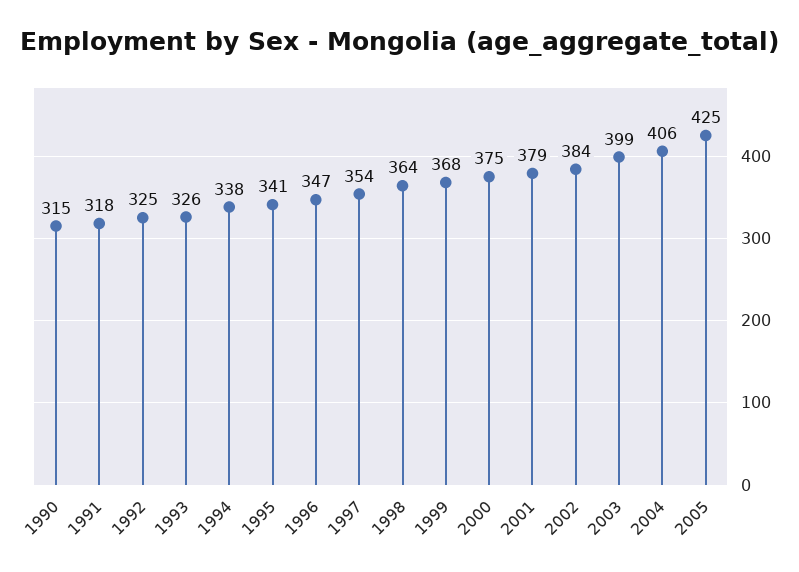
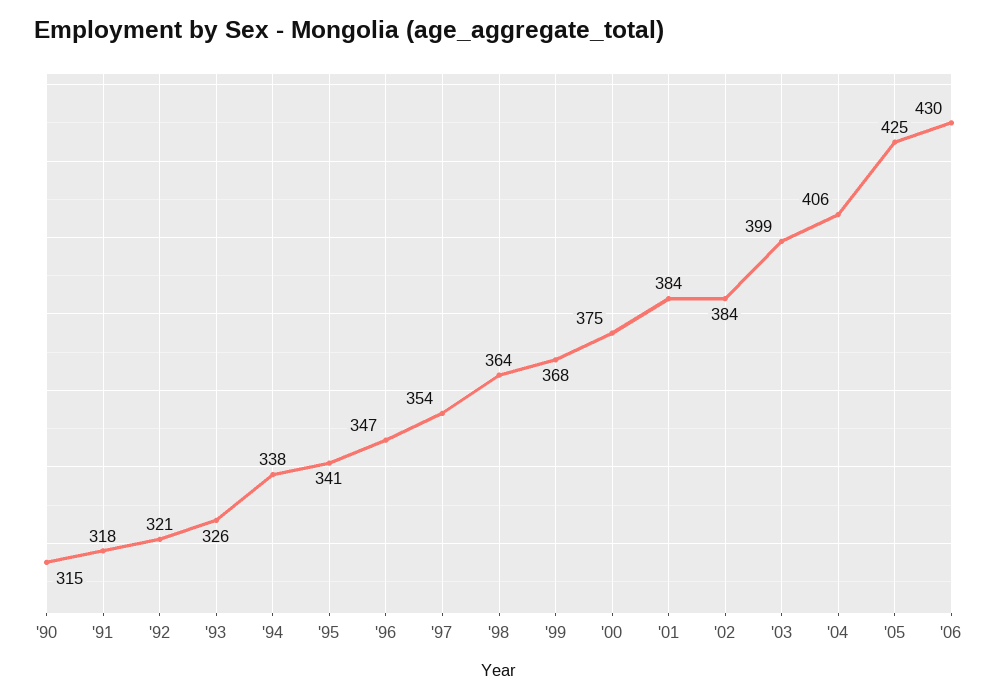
1992: 325 -> 321
2001: 379 -> 384
'06: none -> 430

